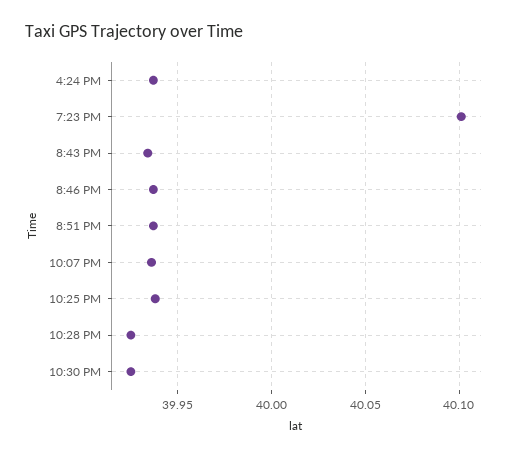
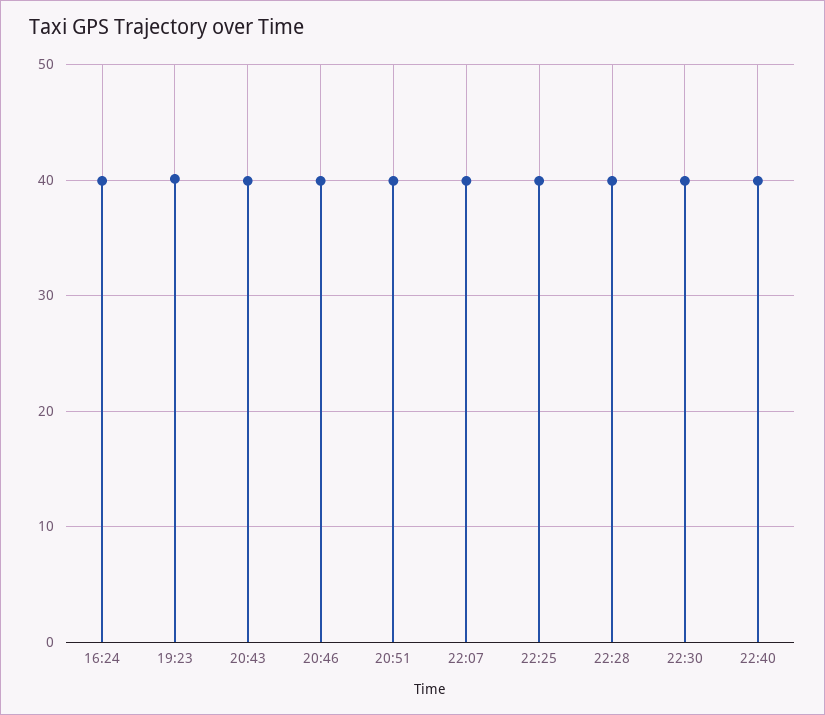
22:40: none -> 40

